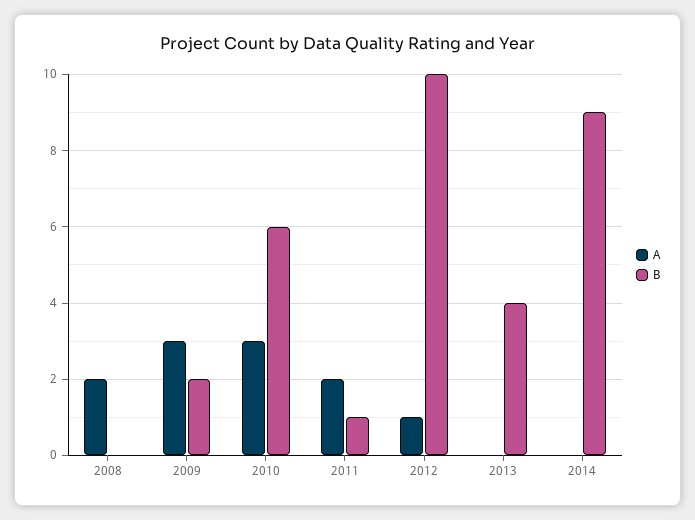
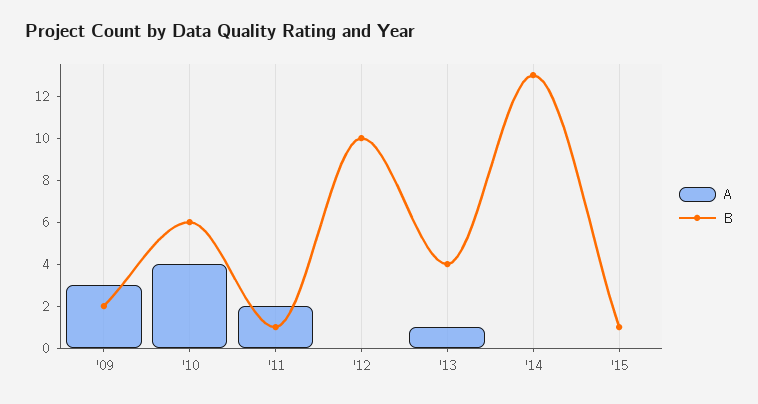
A, 2008: 2 -> none
B, 2008: 0 -> none
A, 2010: 3 -> 4
A, 2012: 1 -> 0
A, 2013: 0 -> 1
B, 2014: 9 -> 13
A, '15: none -> 0
B, '15: none -> 1

